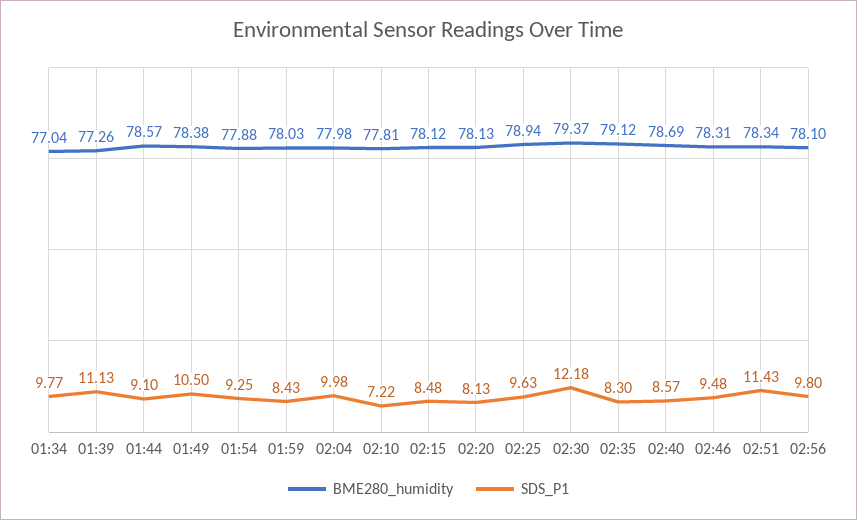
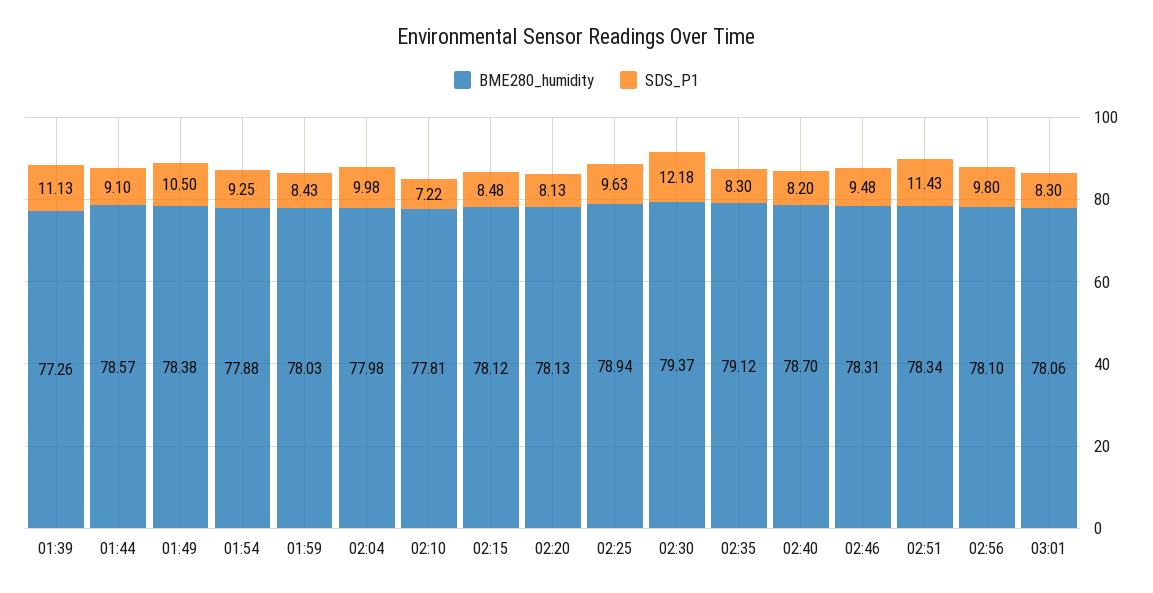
BME280_humidity, 01:34: 77.04 -> none
SDS_P1, 01:34: 9.77 -> none
BME280_humidity, 02:40: 78.69 -> 78.7
SDS_P1, 02:40: 8.57 -> 8.2
BME280_humidity, 03:01: none -> 78.06
SDS_P1, 03:01: none -> 8.3

